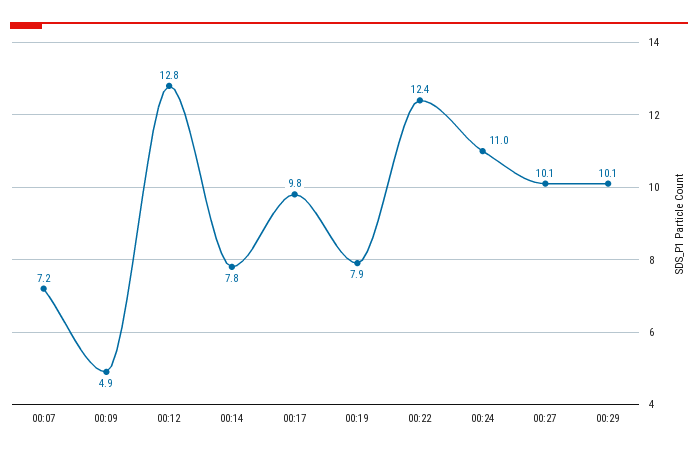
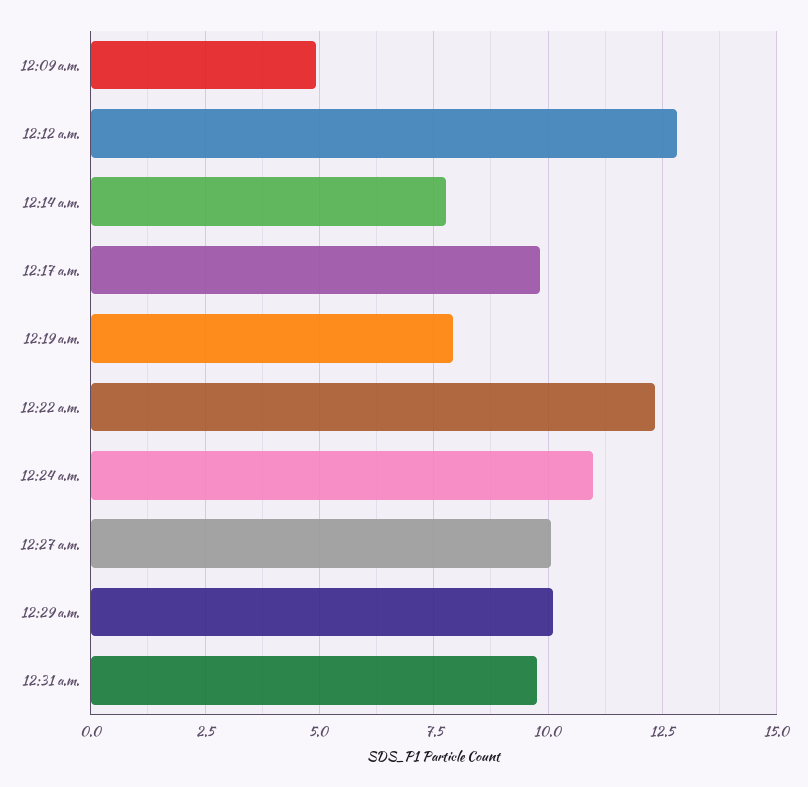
00:07: 7.2 -> none
12:31 a.m.: none -> 9.75

